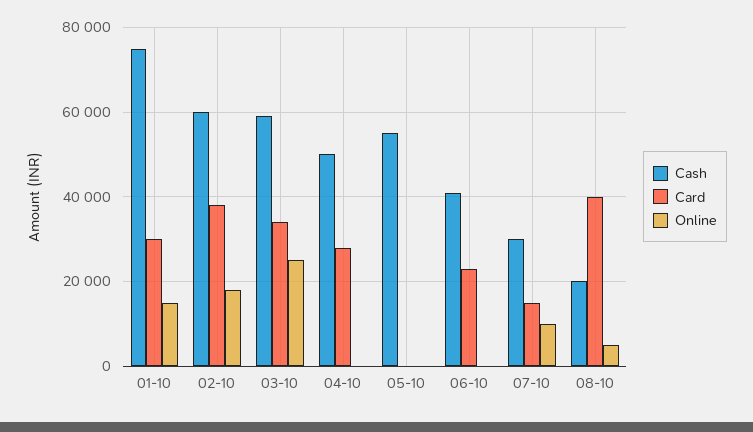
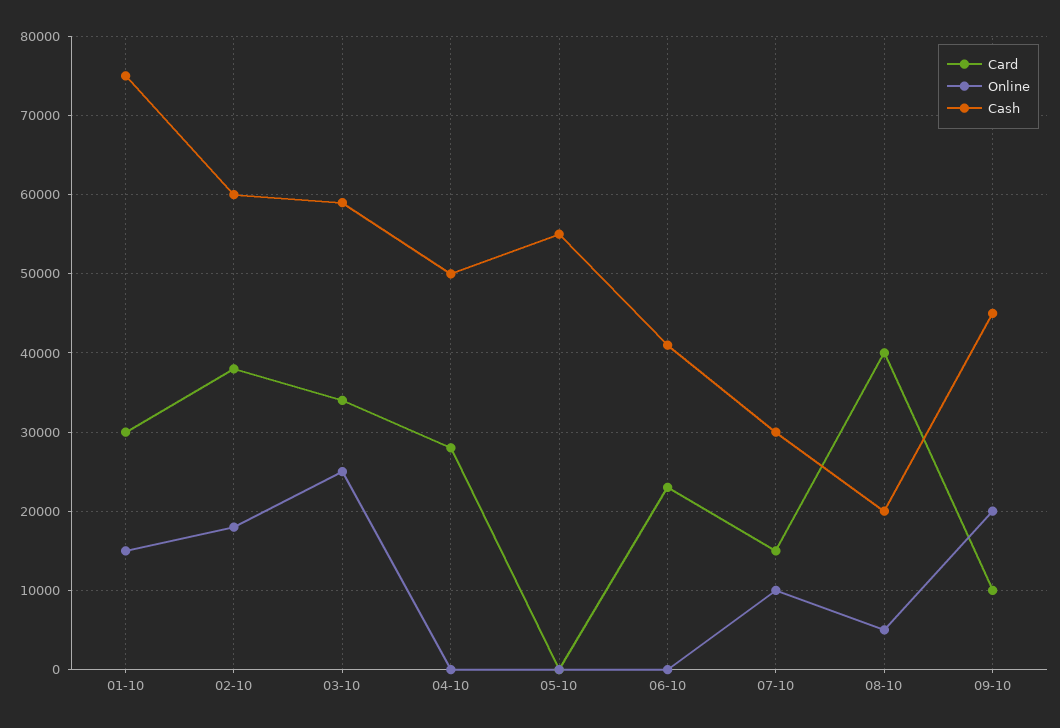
Card, 09-10: none -> 10000
Online, 09-10: none -> 20000
Cash, 09-10: none -> 45000

